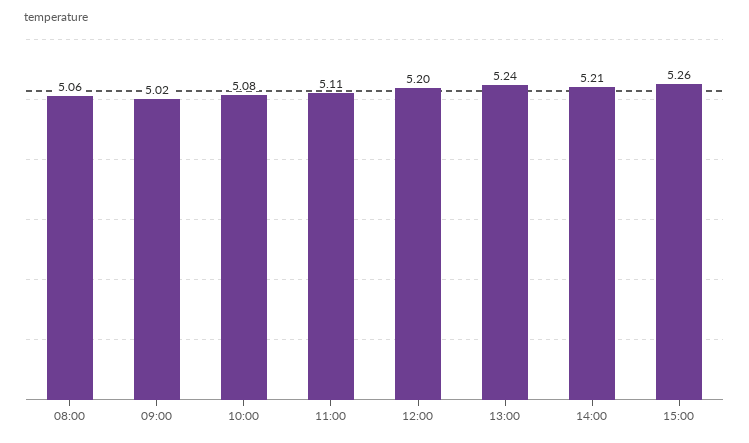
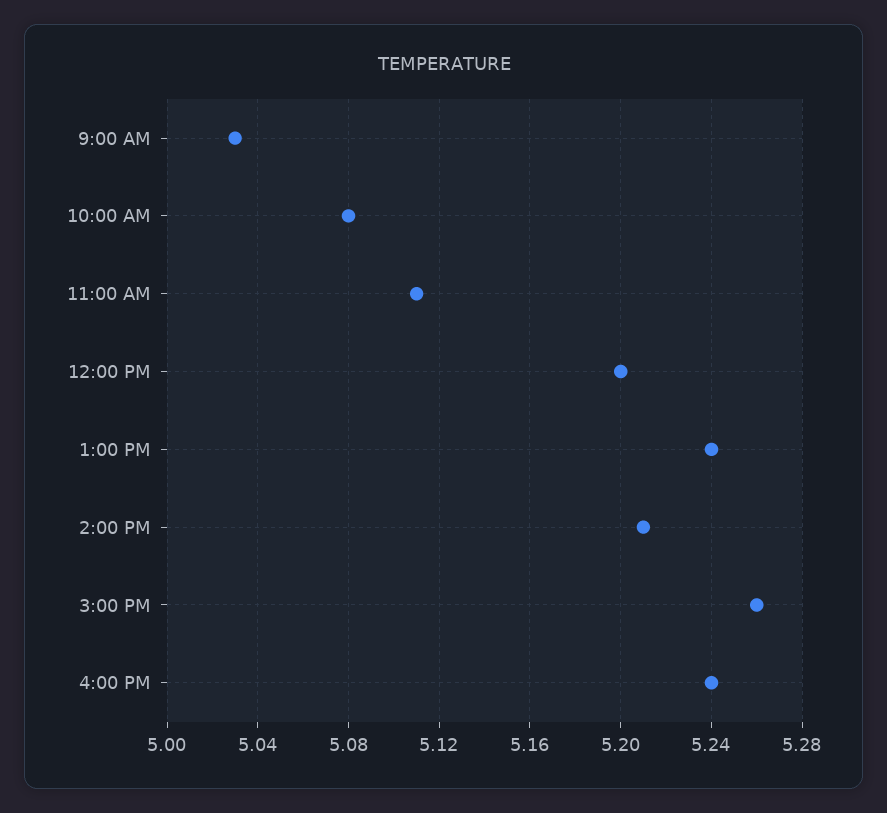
08:00: 5.06 -> none
09:00: 5.02 -> 5.03
4:00 PM: none -> 5.24

